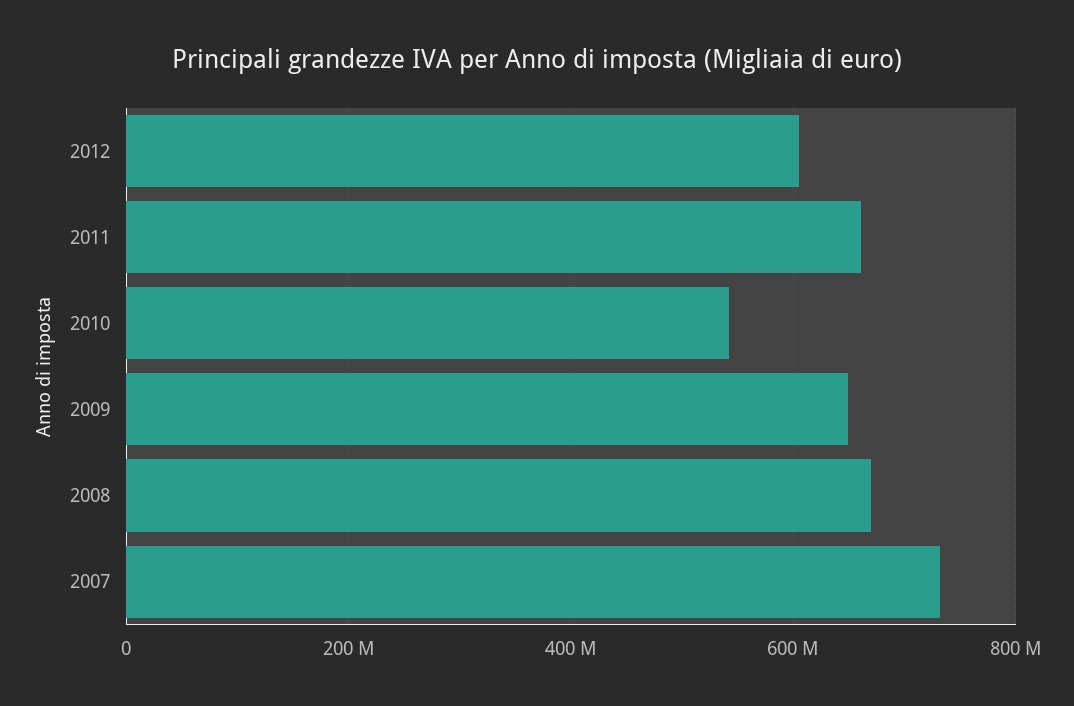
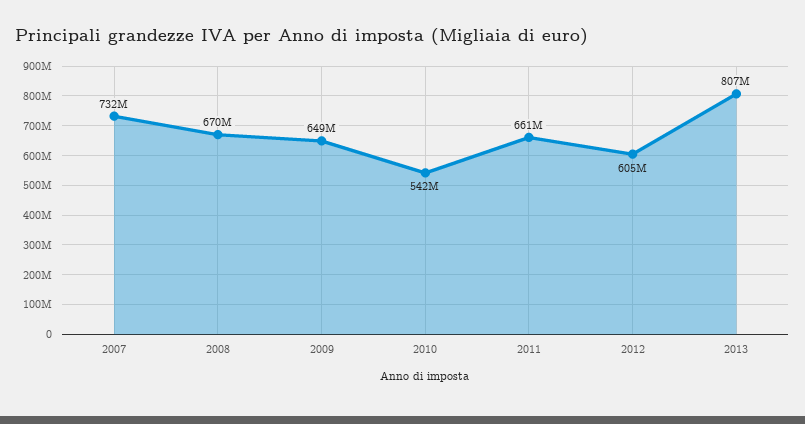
2013: none -> 807000000

